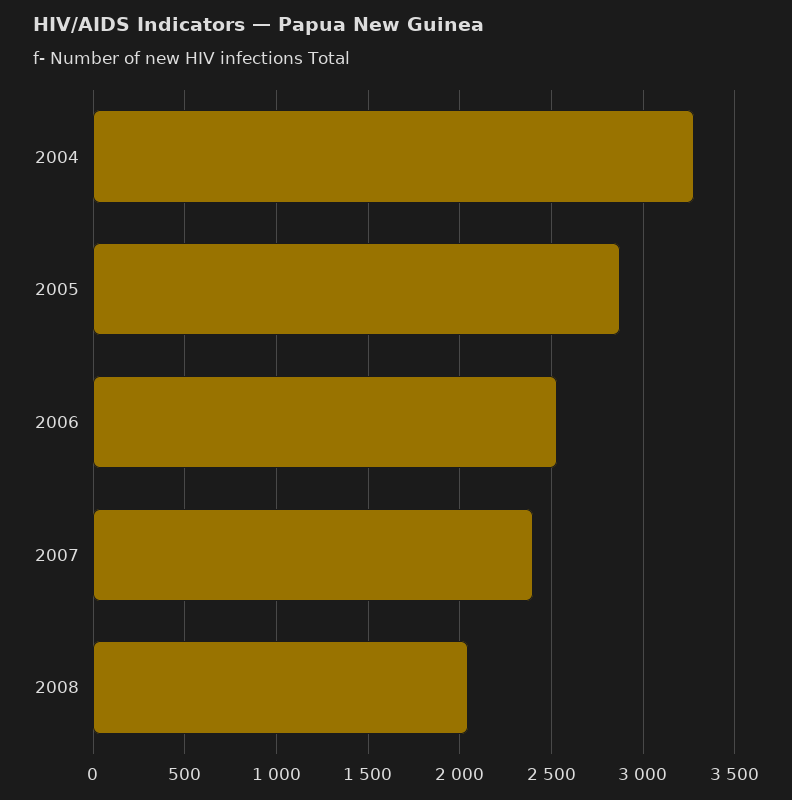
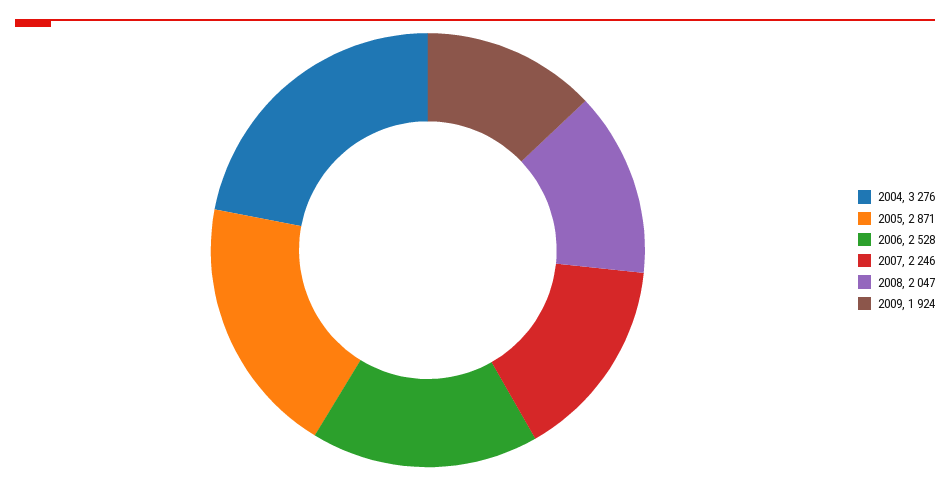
2007: 2400 -> 2246
2009: none -> 1924

